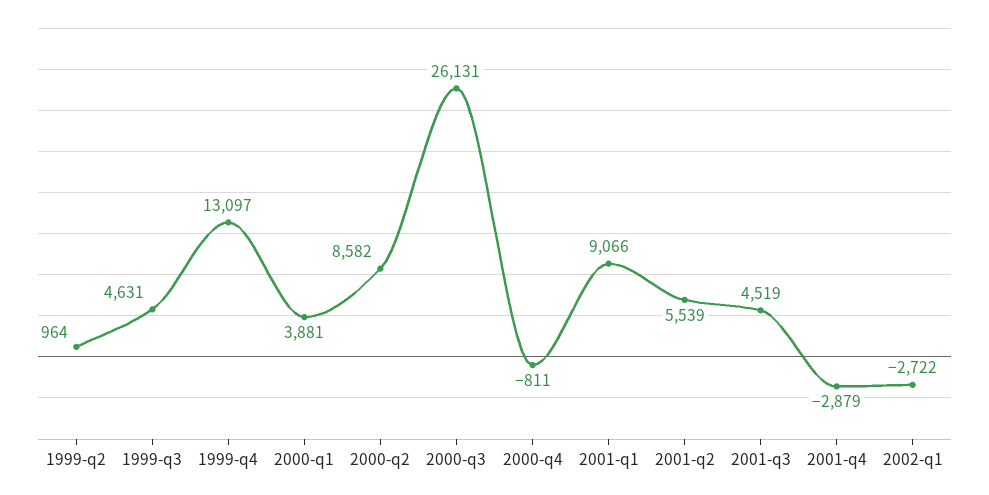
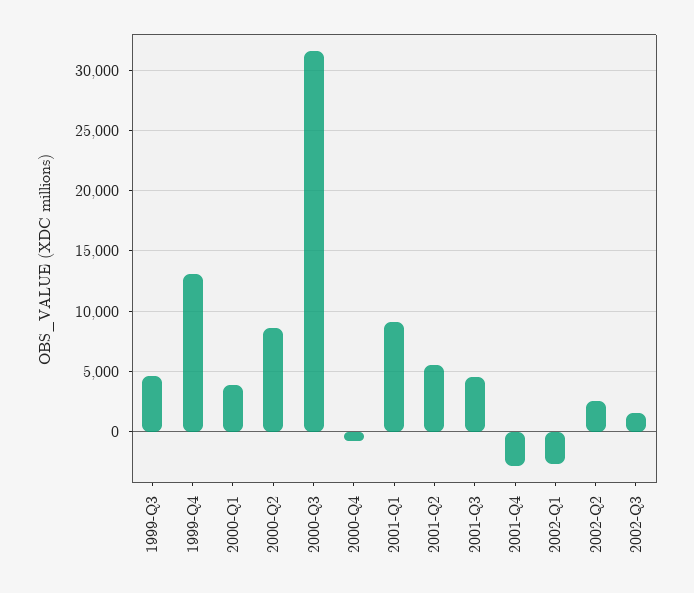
1999-q2: 964 -> none
2000-q3: 26131 -> 31500
2002-Q2: none -> 2500
2002-Q3: none -> 1500

